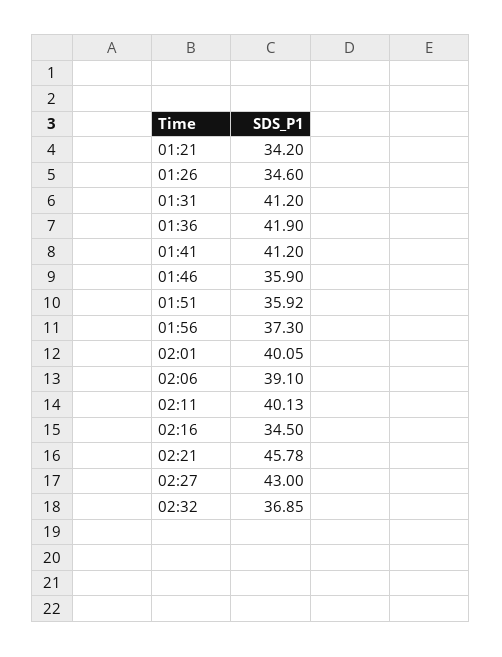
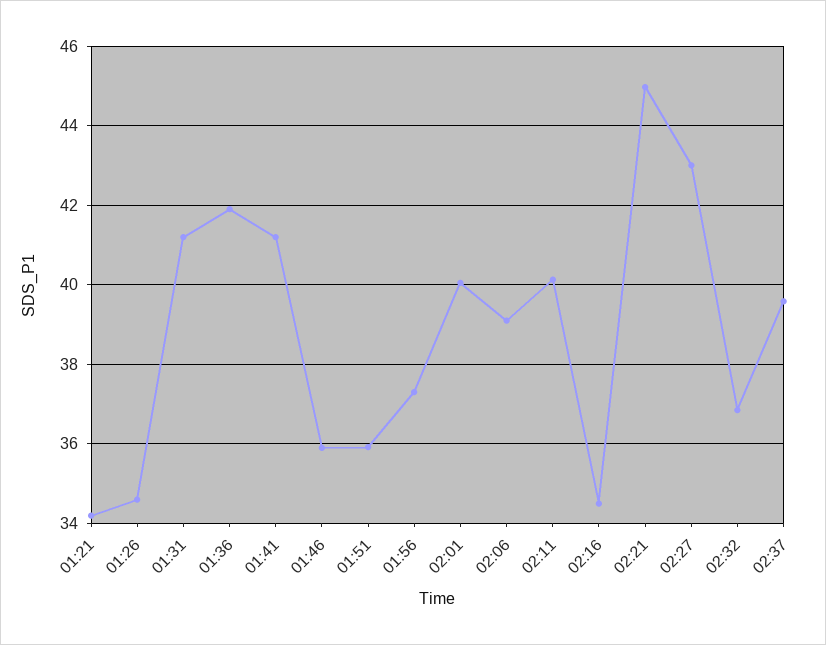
02:21: 45.78 -> 45
02:37: none -> 39.6

